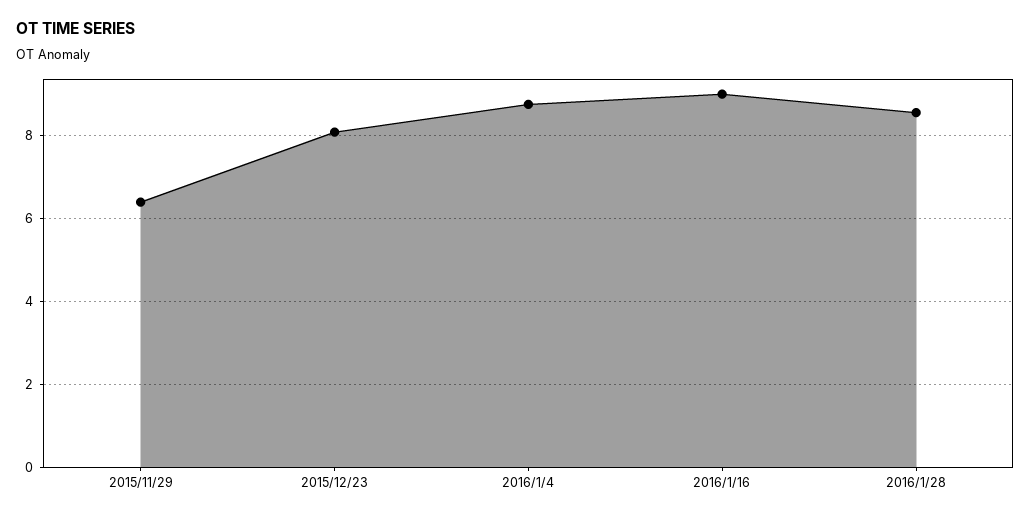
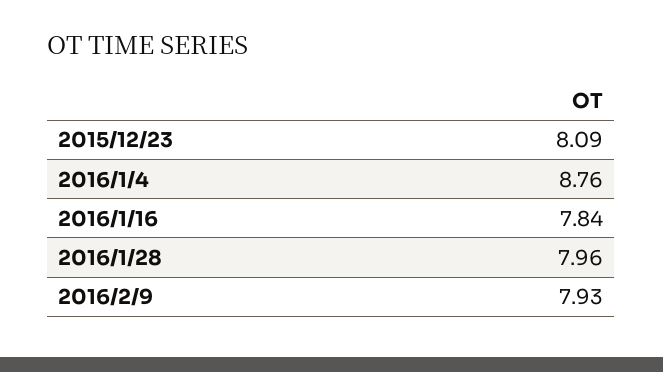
2015/11/29: 6.4 -> none
2016/1/16: 9 -> 7.84
2016/1/28: 8.6 -> 7.96
2016/2/9: none -> 7.93

